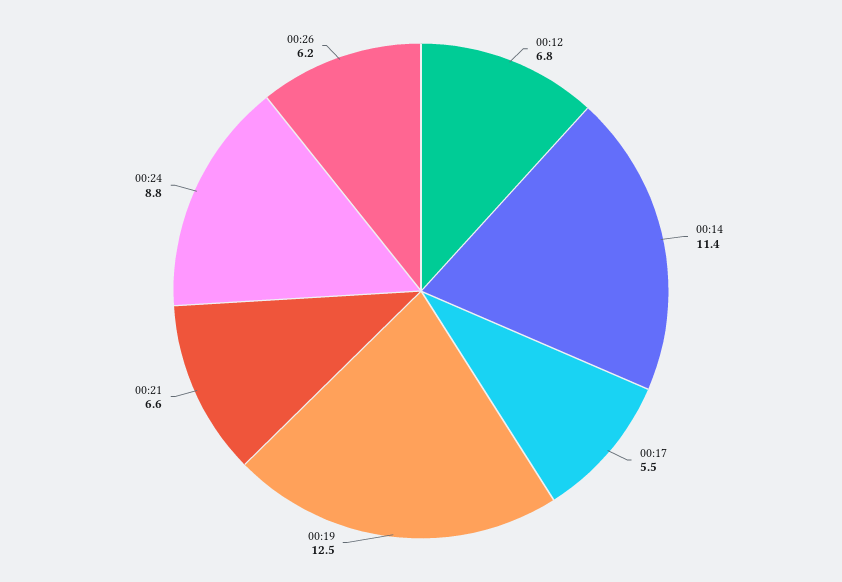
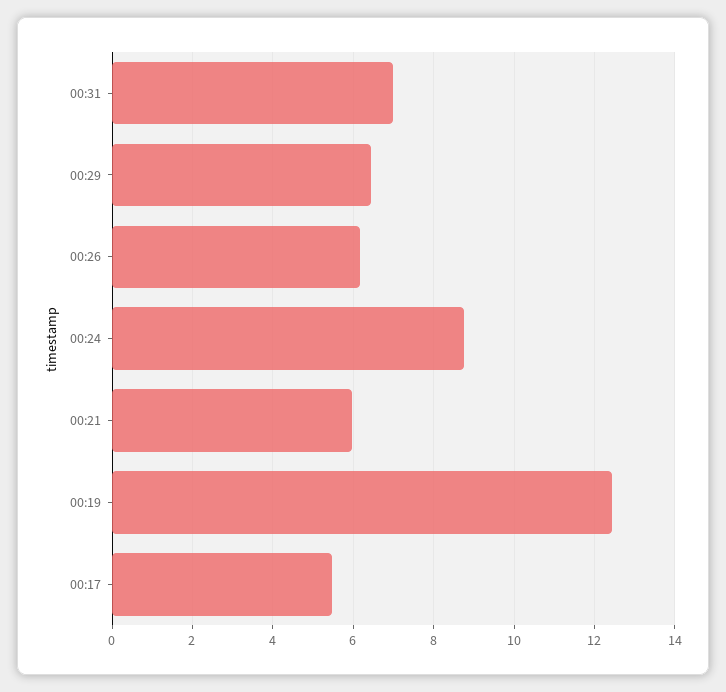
00:12: 6.8 -> none
00:14: 11.4 -> none
00:21: 6.6 -> 6
00:31: none -> 7
00:29: none -> 6.4

